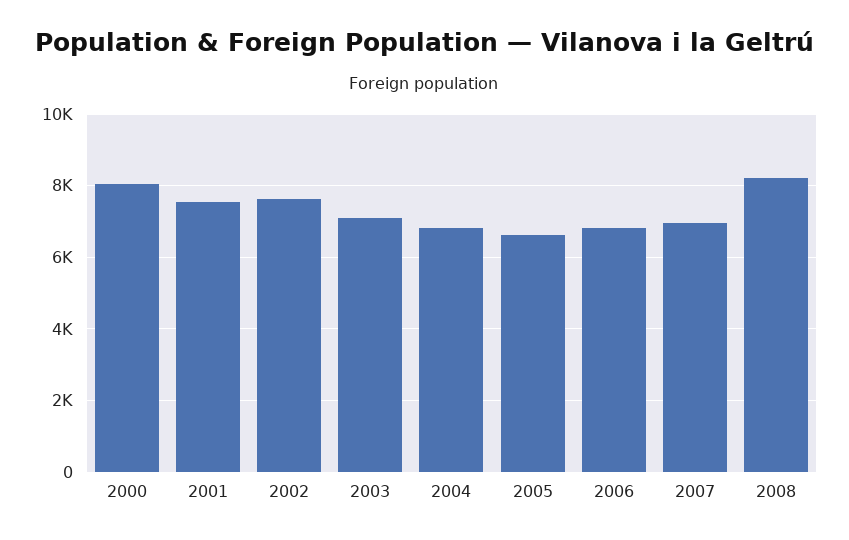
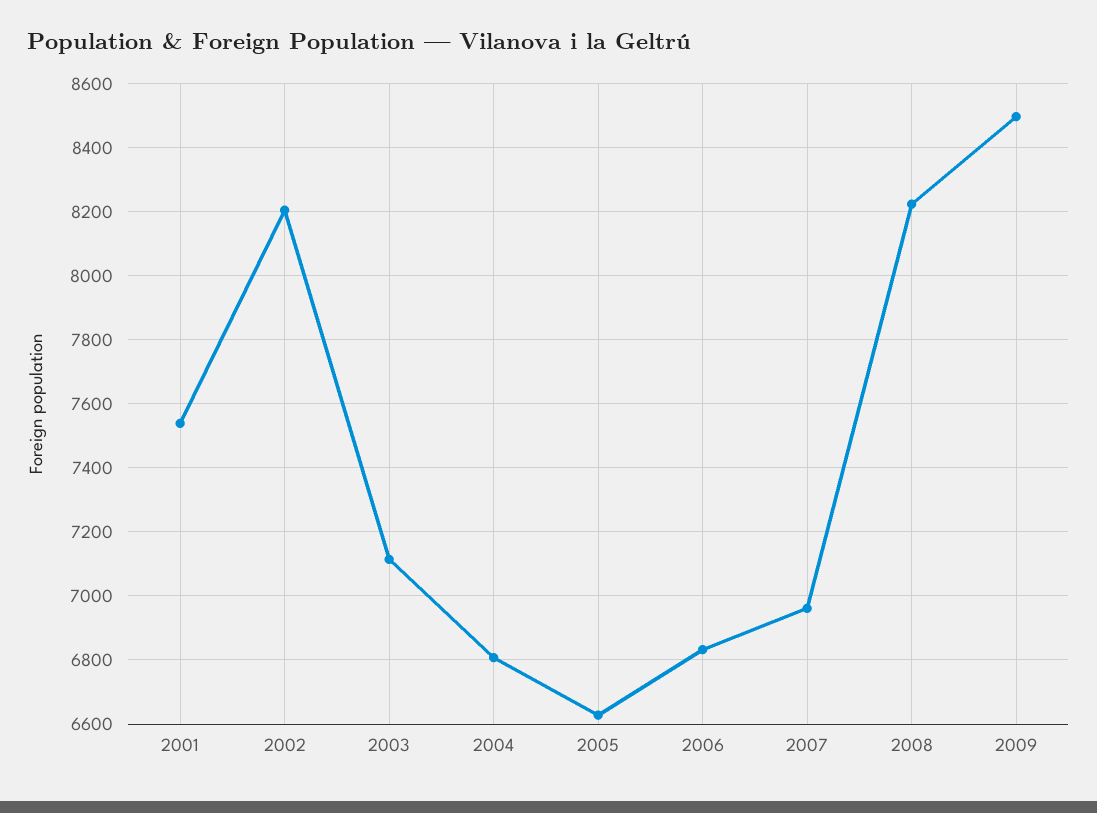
2000: 8000 -> none
2002: 7600 -> 8200
2009: none -> 8500

